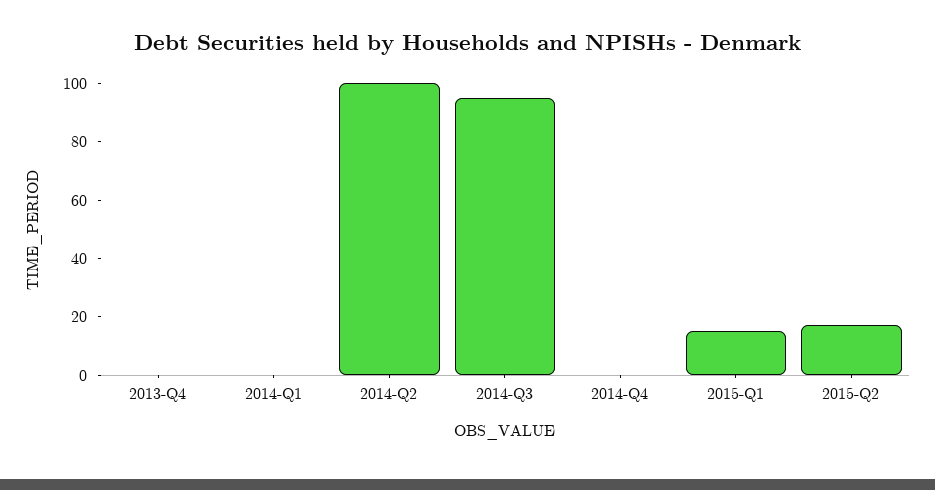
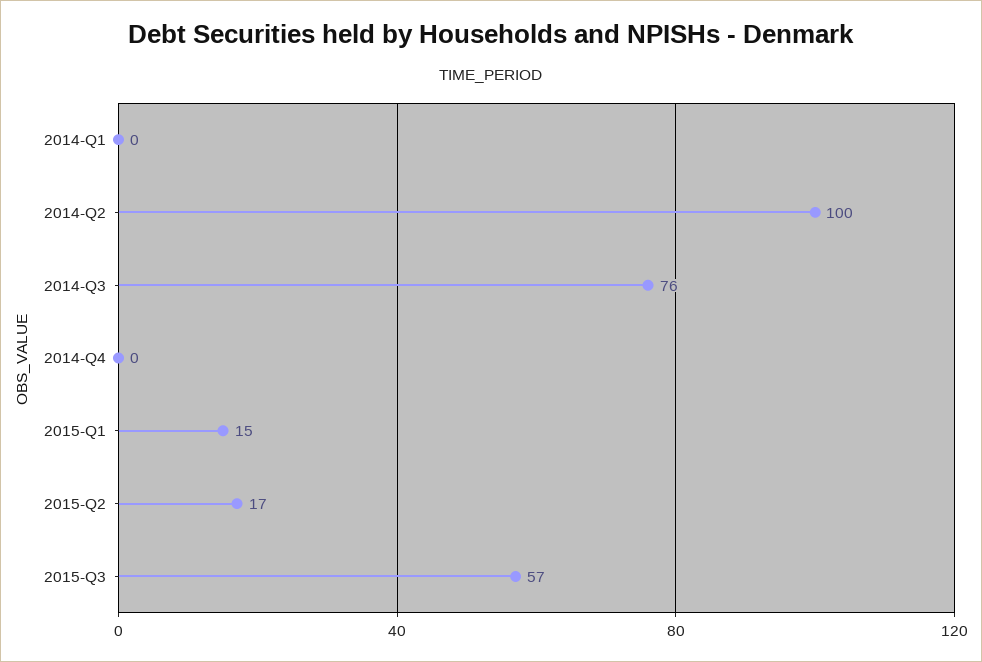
2013-Q4: 0 -> none
2014-Q3: 95 -> 76
2015-Q3: none -> 57

